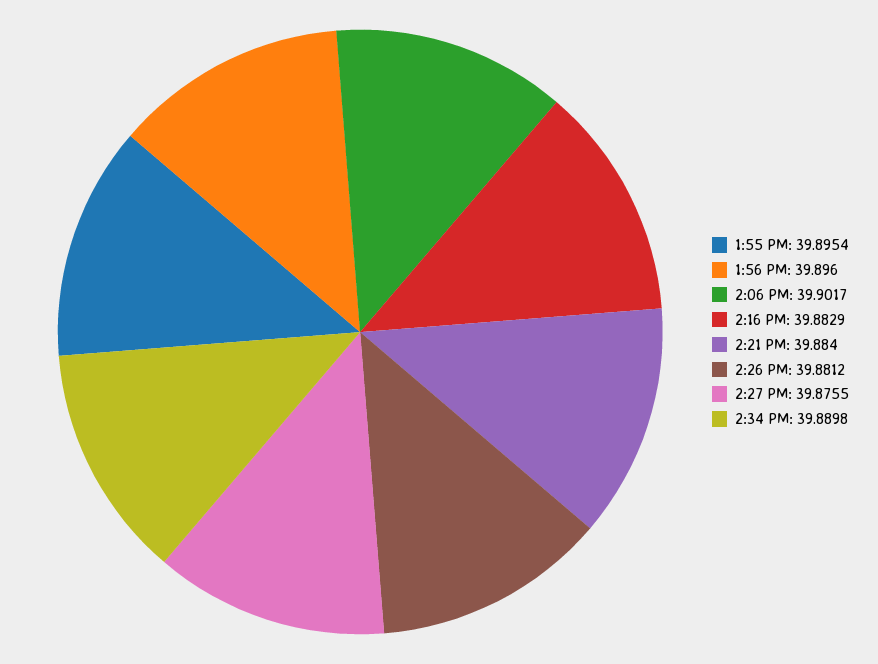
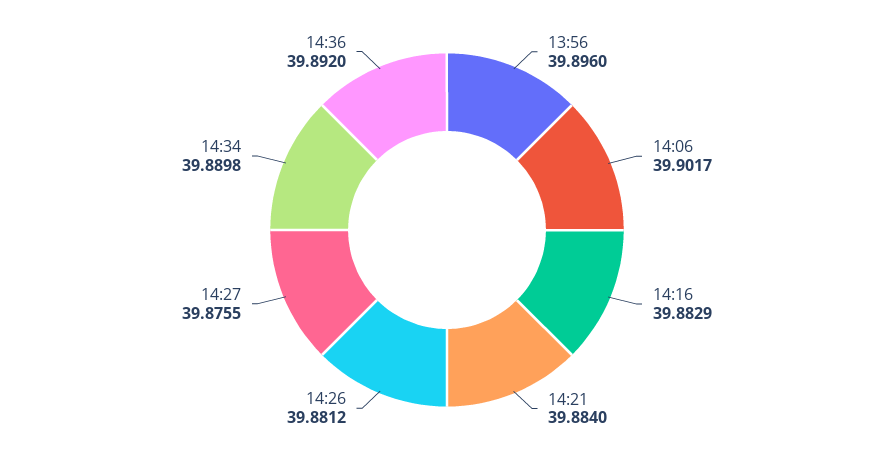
1:55 PM: 39.8954 -> none
14:36: none -> 39.892

